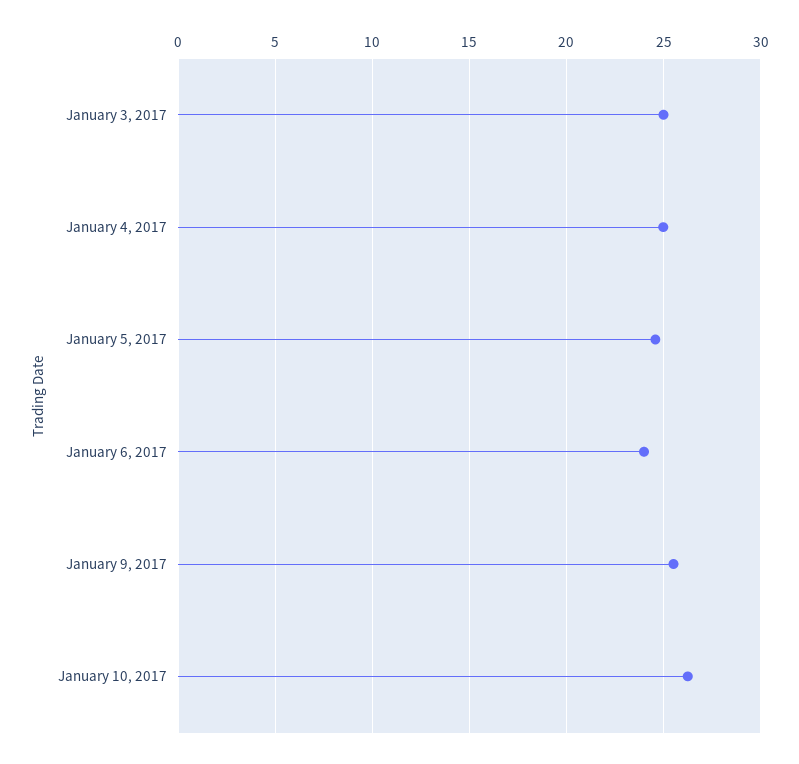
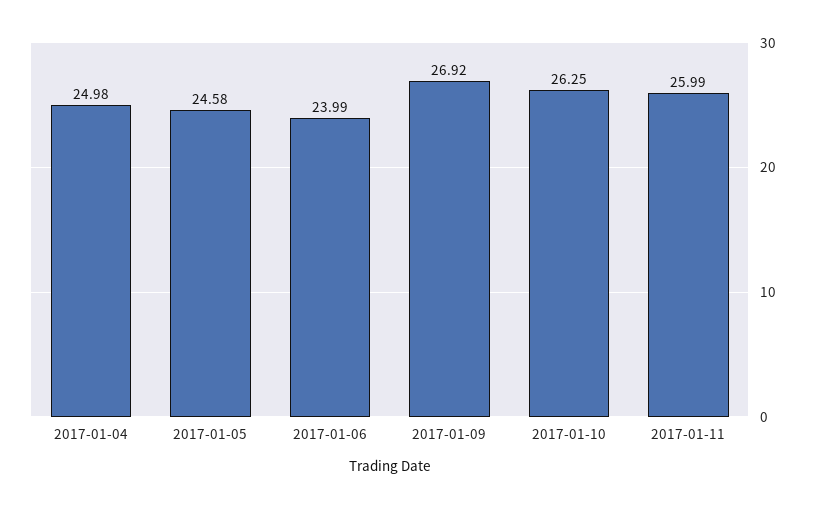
January 3, 2017: 25 -> none
January 9, 2017: 25.5 -> 26.92
2017-01-11: none -> 25.99

